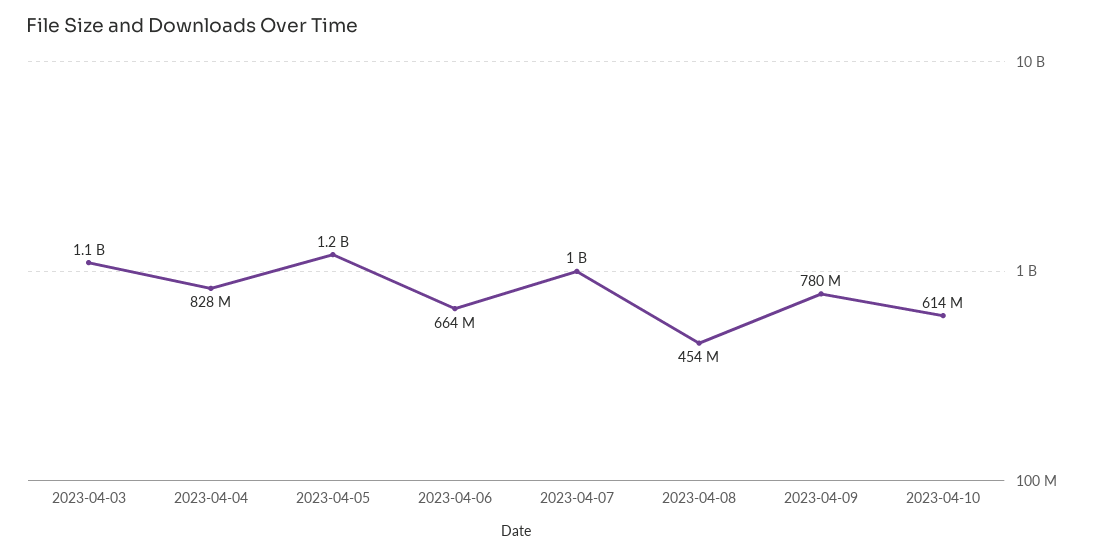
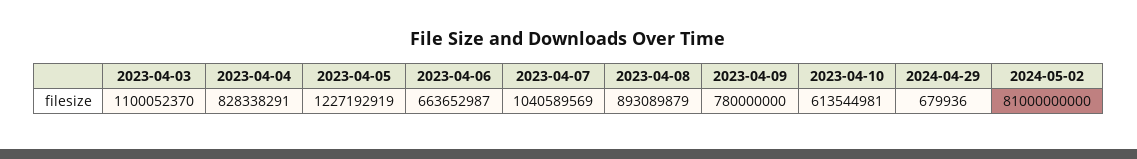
2023-04-08: 454000000 -> 893089879
2024-04-29: none -> 679936
2024-05-02: none -> 81000000000

